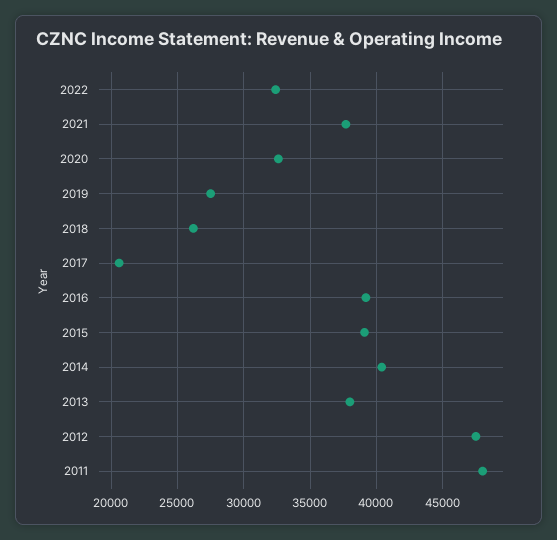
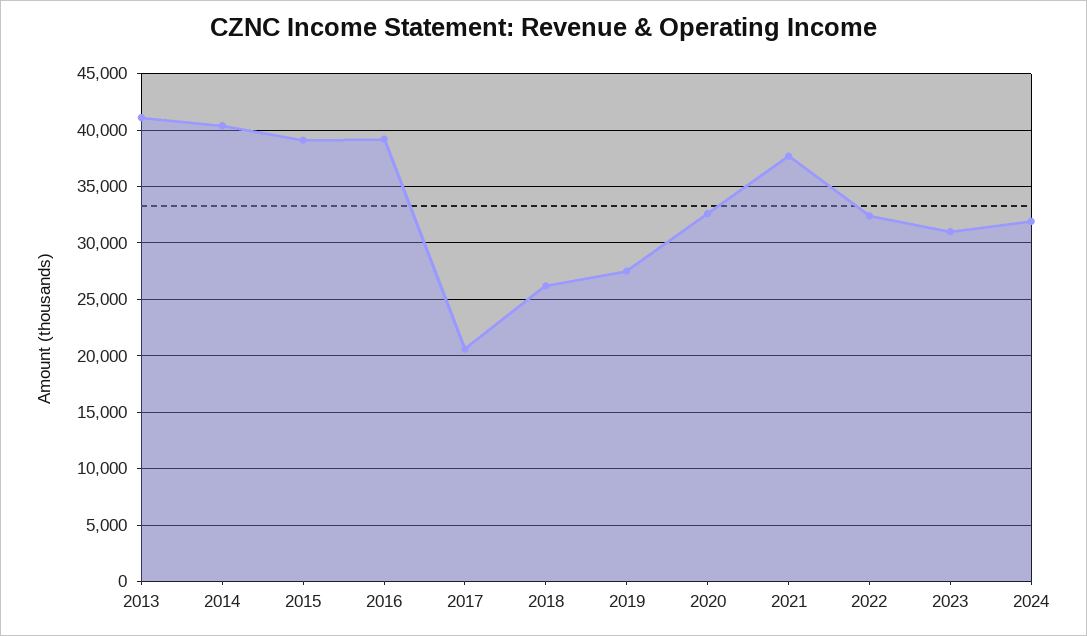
2013: 38000 -> 41000
2012: 47500 -> none
2011: 48000 -> none
2023: none -> 31000
2024: none -> 32000

